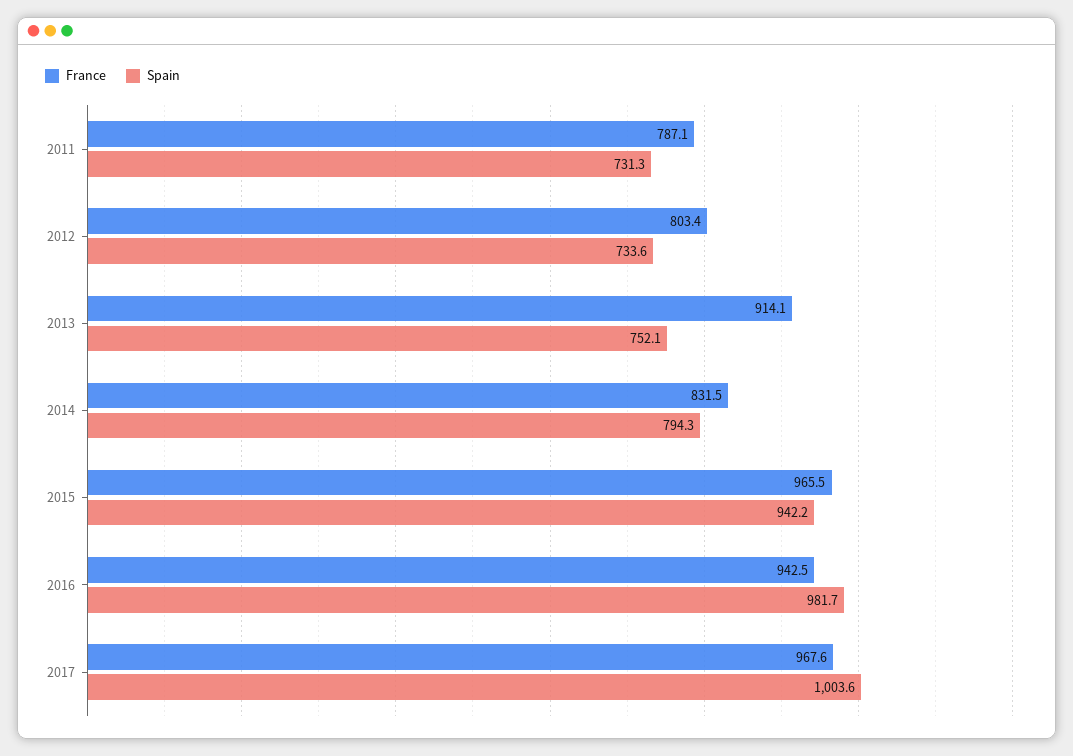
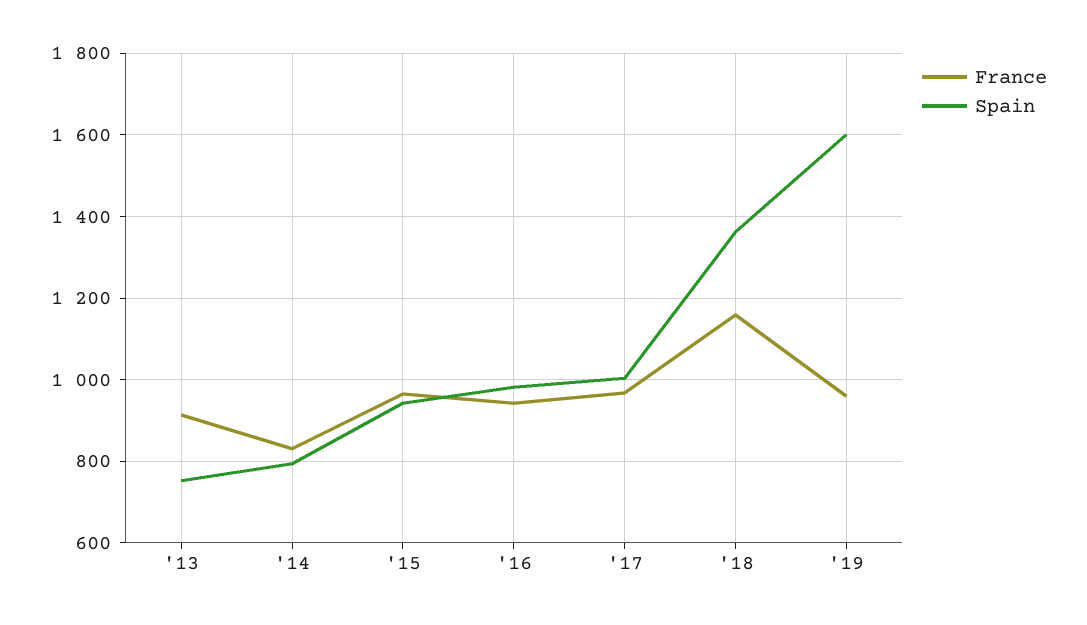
France, 2011: 787.1 -> none
Spain, 2011: 731.3 -> none
France, 2012: 803.4 -> none
Spain, 2012: 733.6 -> none
France, '18: none -> 1160
Spain, '18: none -> 1360
France, '19: none -> 960
Spain, '19: none -> 1600

